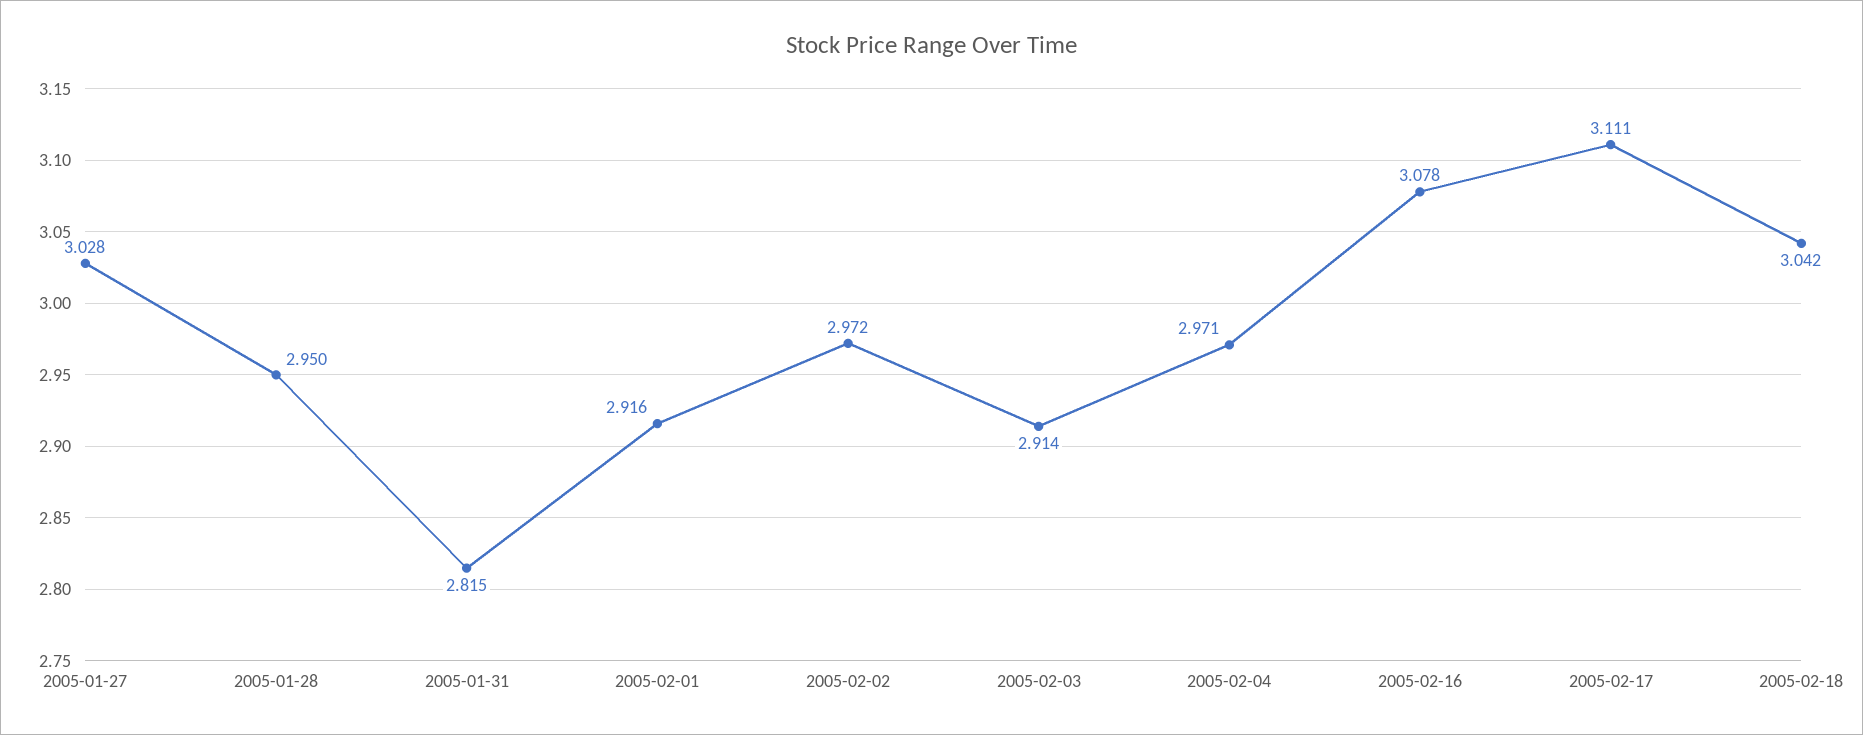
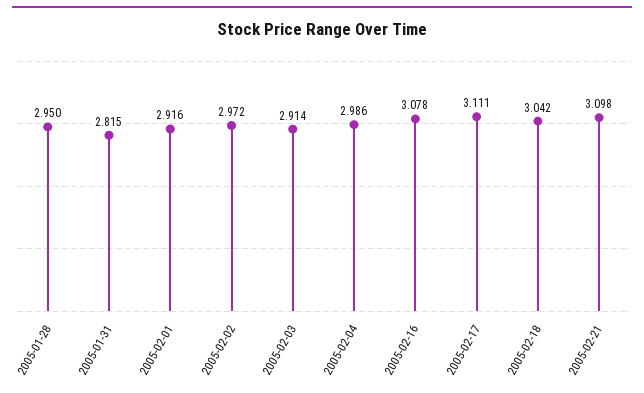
2005-01-27: 3.028 -> none
2005-02-04: 2.971 -> 2.986
2005-02-21: none -> 3.098

